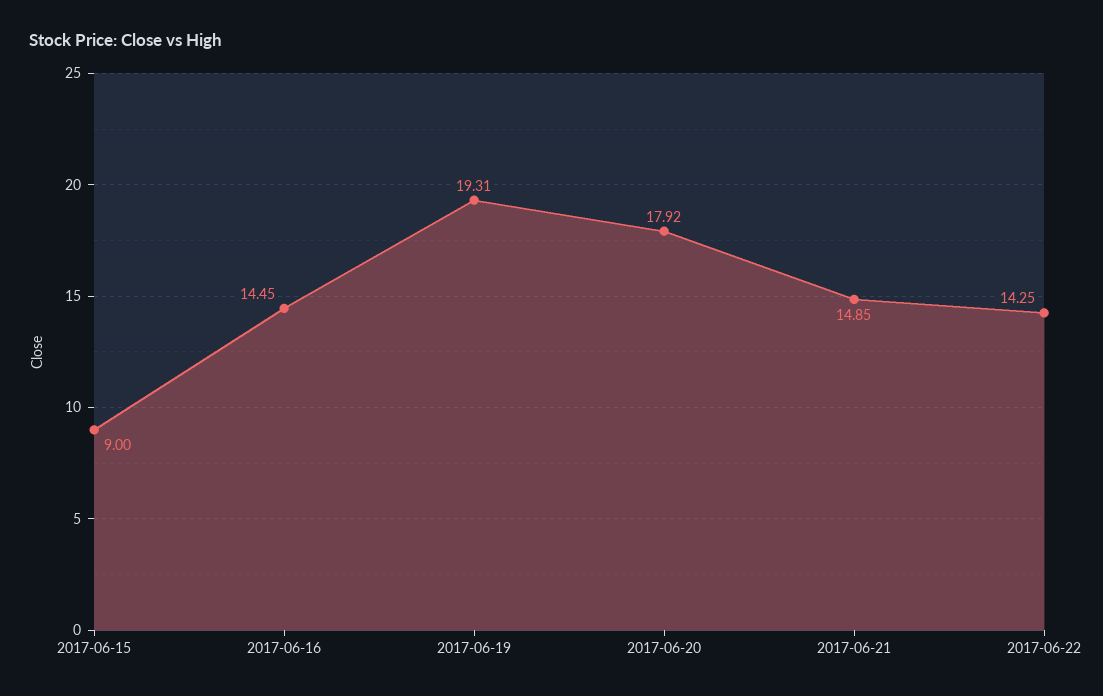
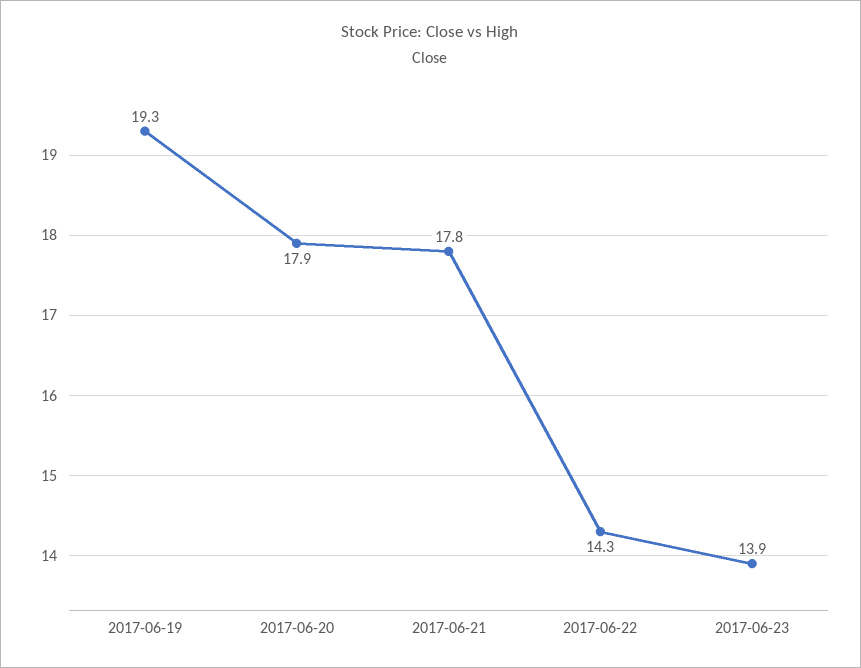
2017-06-15: 9 -> none
2017-06-16: 14.45 -> none
2017-06-21: 14.85 -> 17.8
2017-06-23: none -> 13.9

